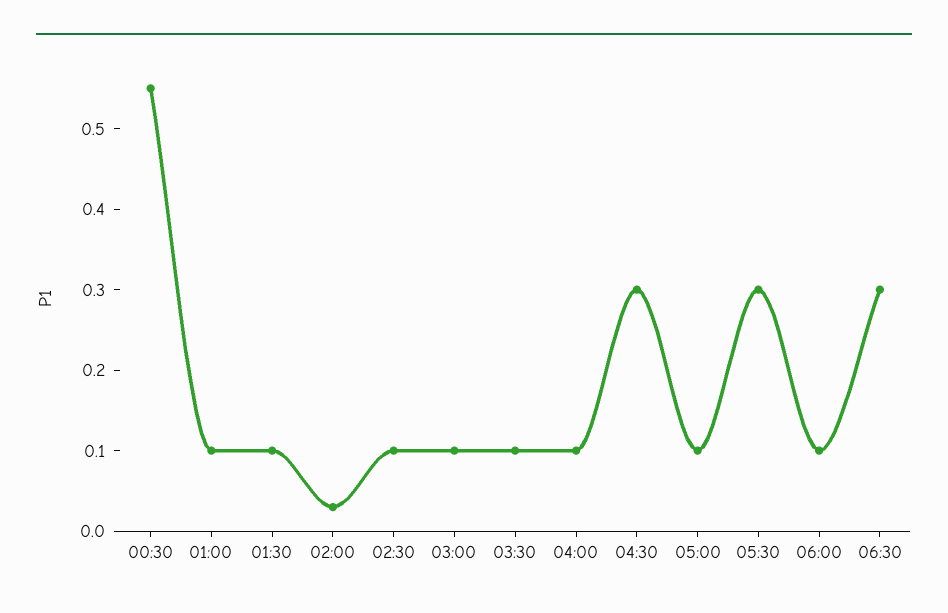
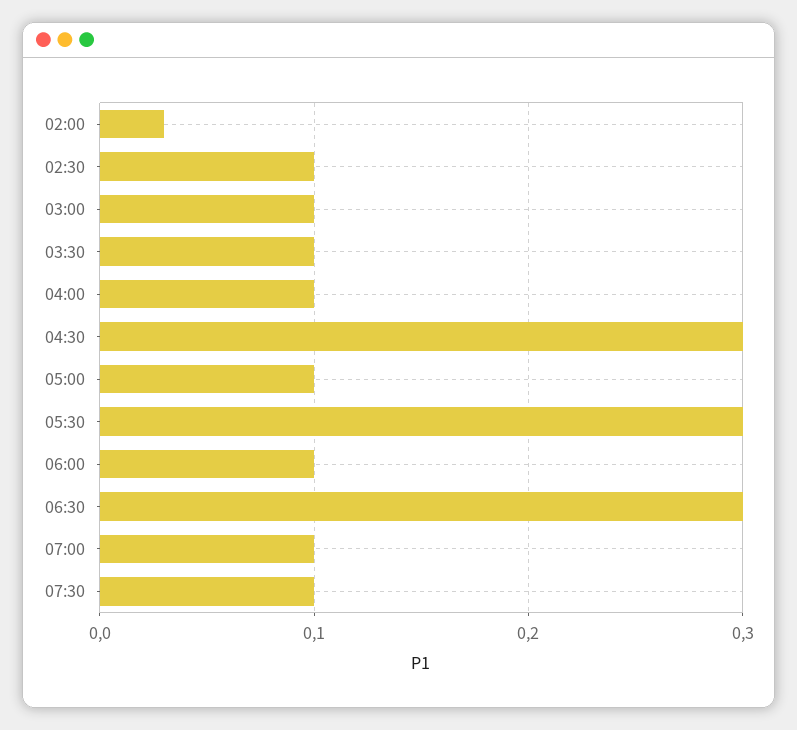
00:30: 0.55 -> none
01:00: 0.1 -> none
01:30: 0.1 -> none
07:00: none -> 0.1
07:30: none -> 0.1

